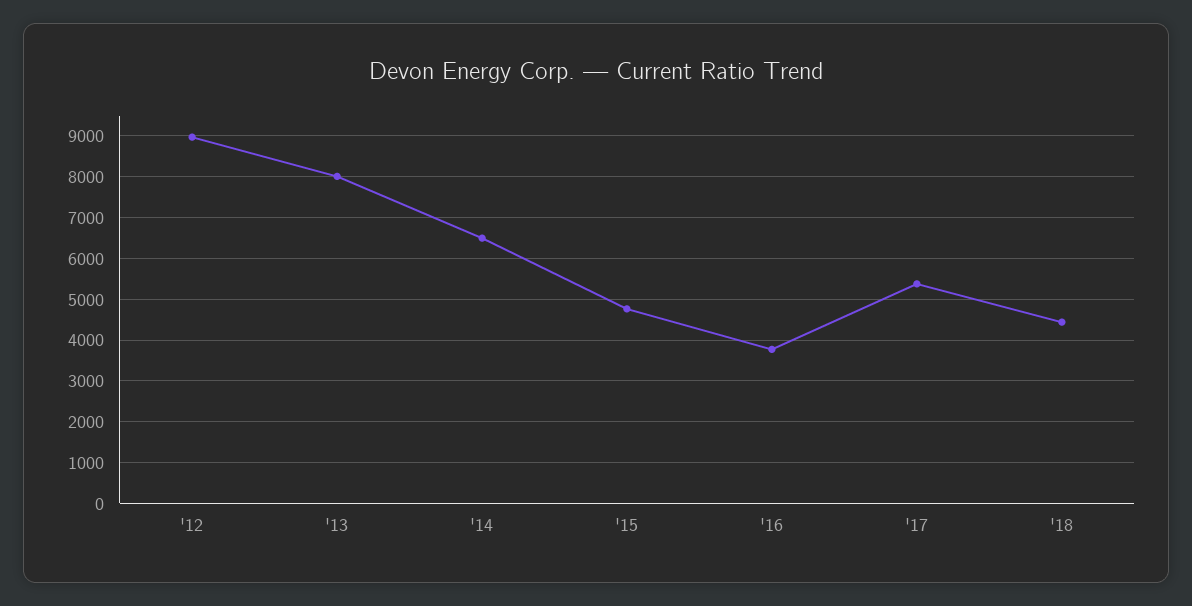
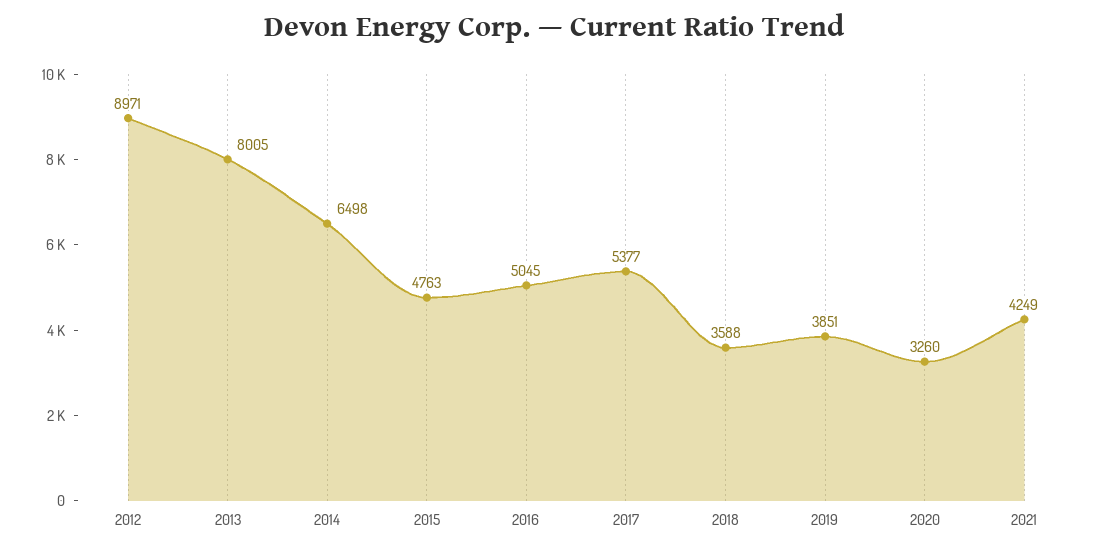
'16: 3800 -> 5045
'18: 4400 -> 3588
2019: none -> 3851
2020: none -> 3260
2021: none -> 4249

